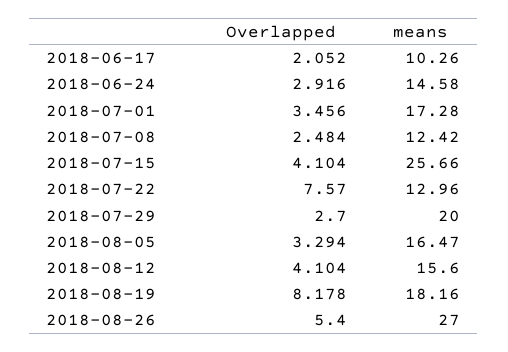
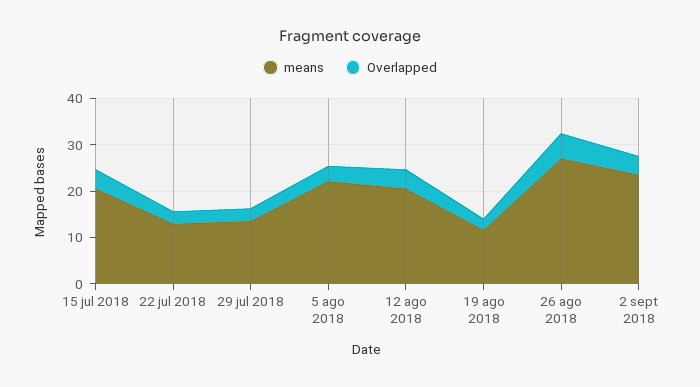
Overlapped, 2018-06-17: 2.052 -> none
means, 2018-06-17: 10.26 -> none
Overlapped, 2018-06-24: 2.916 -> none
means, 2018-06-24: 14.58 -> none
Overlapped, 2018-07-01: 3.456 -> none
means, 2018-07-01: 17.28 -> none
Overlapped, 2018-07-08: 2.484 -> none
means, 2018-07-08: 12.42 -> none
means, 2018-07-15: 25.66 -> 20
Overlapped, 2018-07-22: 7.57 -> 2
means, 2018-07-29: 20 -> 14
means, 2018-08-05: 16.47 -> 22
means, 2018-08-12: 15.6 -> 20
Overlapped, 2018-08-19: 8.178 -> 2
means, 2018-08-19: 18.16 -> 12
means, 2 sept 2018: none -> 24
Overlapped, 2 sept 2018: none -> 4

